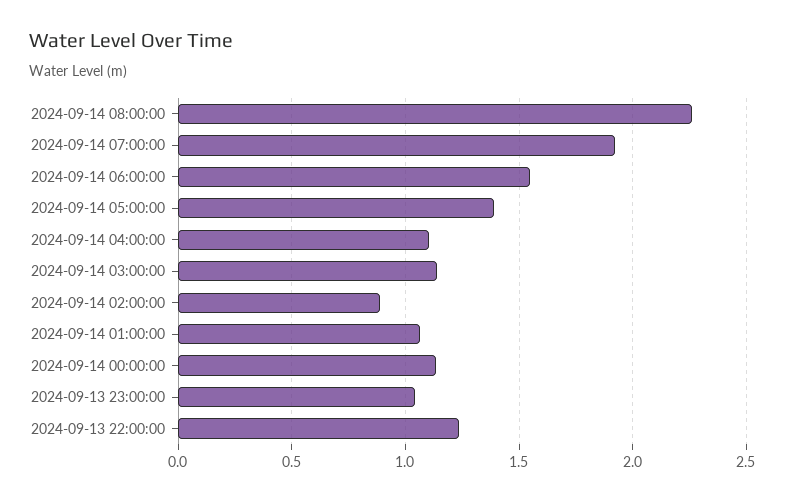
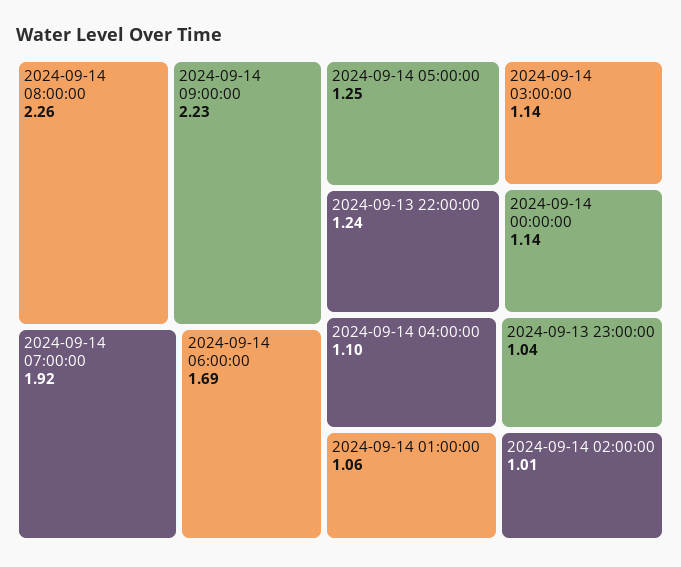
2024-09-14 06:00:00: 1.55 -> 1.69
2024-09-14 05:00:00: 1.4 -> 1.25
2024-09-14 02:00:00: 0.9 -> 1.01
2024-09-14 09:00:00: none -> 2.23

